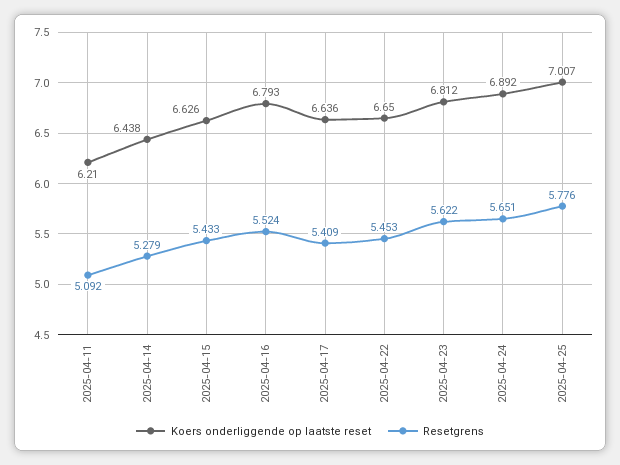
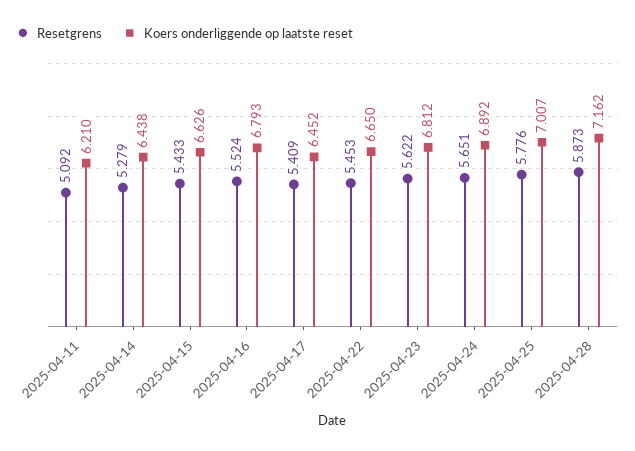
Koers onderliggende op laatste reset, 2025-04-17: 6.636 -> 6.452
Resetgrens, 2025-04-28: none -> 5.873
Koers onderliggende op laatste reset, 2025-04-28: none -> 7.162

